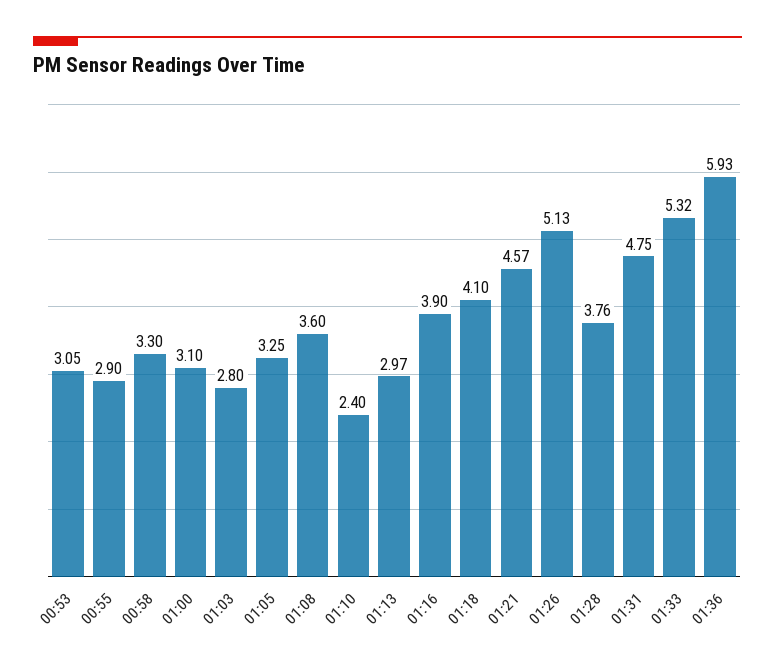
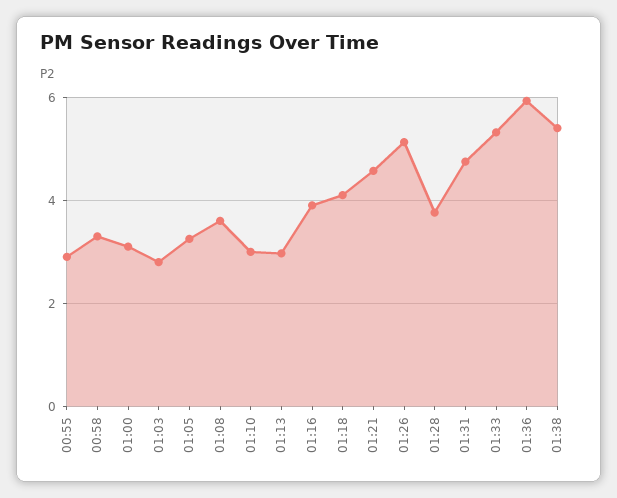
00:53: 3.05 -> none
01:10: 2.4 -> 3
01:38: none -> 5.4

